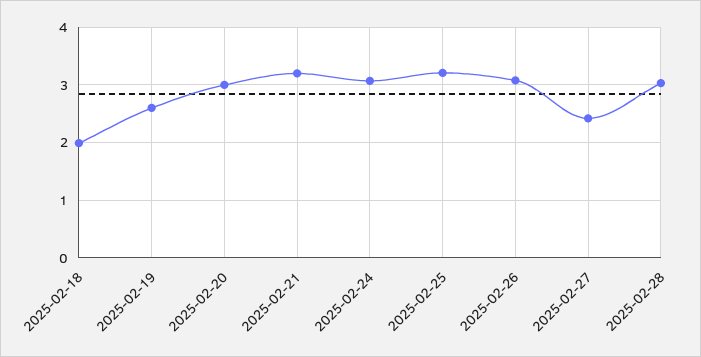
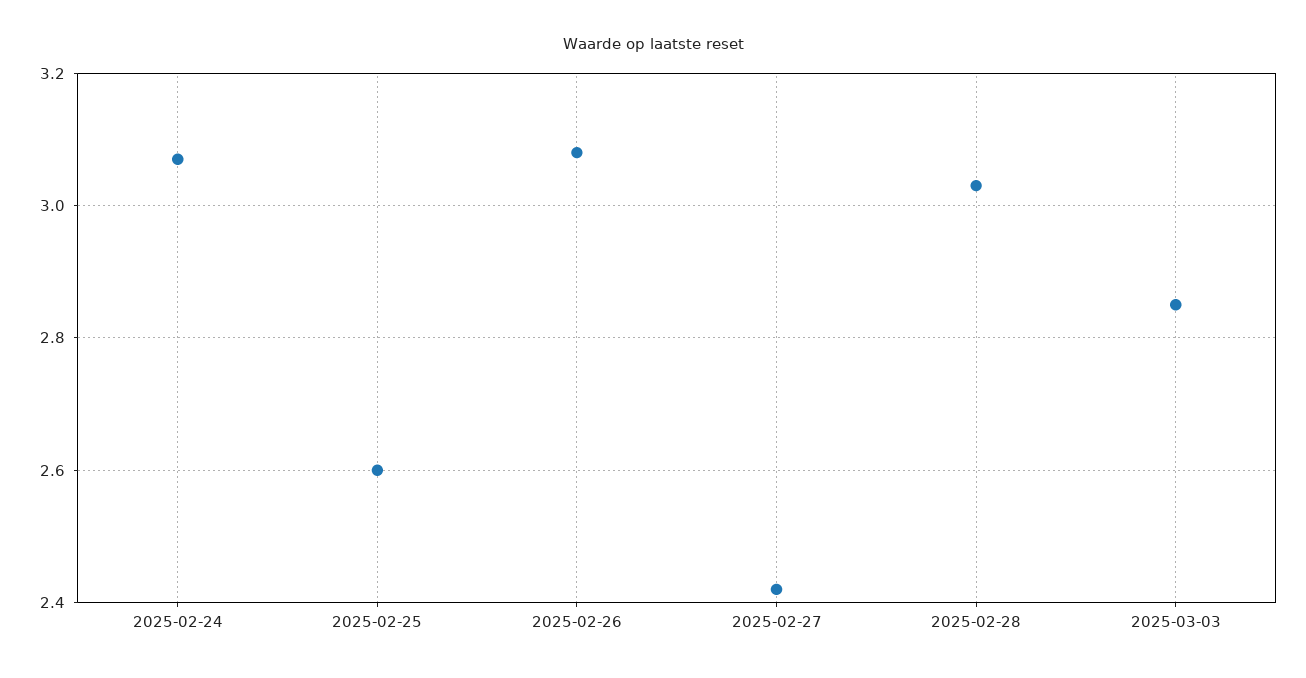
2025-02-18: 2 -> none
2025-02-19: 2.6 -> none
2025-02-20: 3 -> none
2025-02-21: 3.2 -> none
2025-02-25: 3.2 -> 2.6
2025-03-03: none -> 2.85

